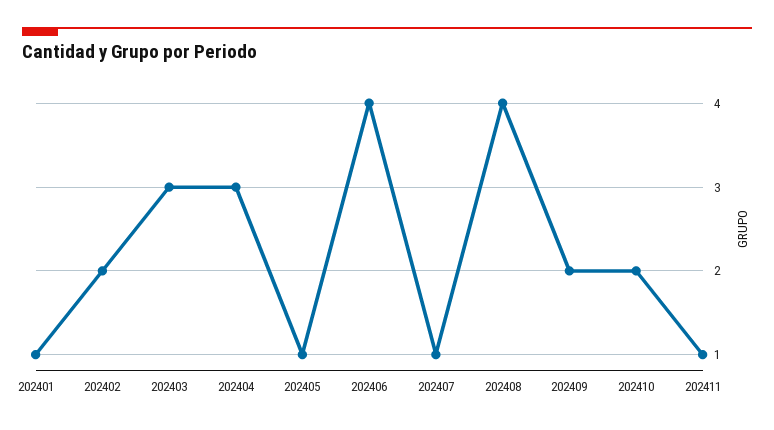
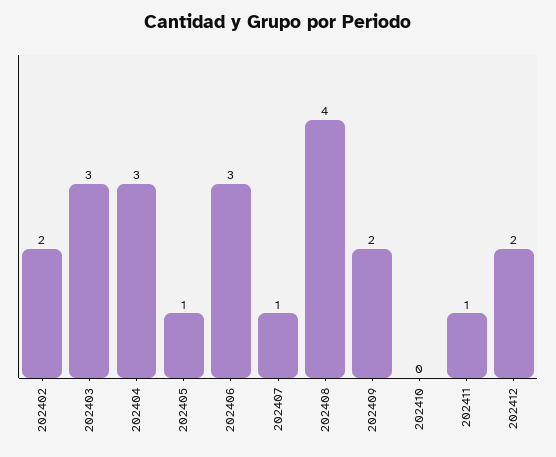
202401: 1 -> none
202406: 4 -> 3
202410: 2 -> 0
202412: none -> 2

